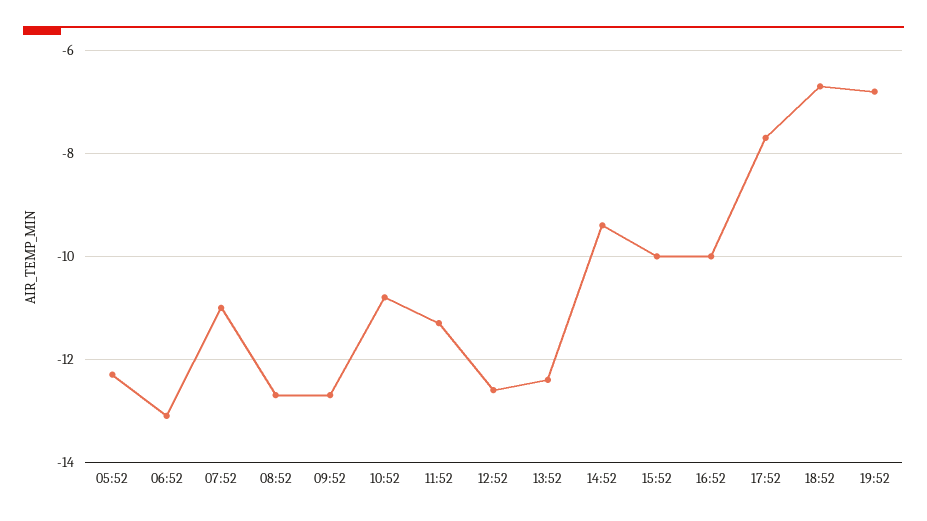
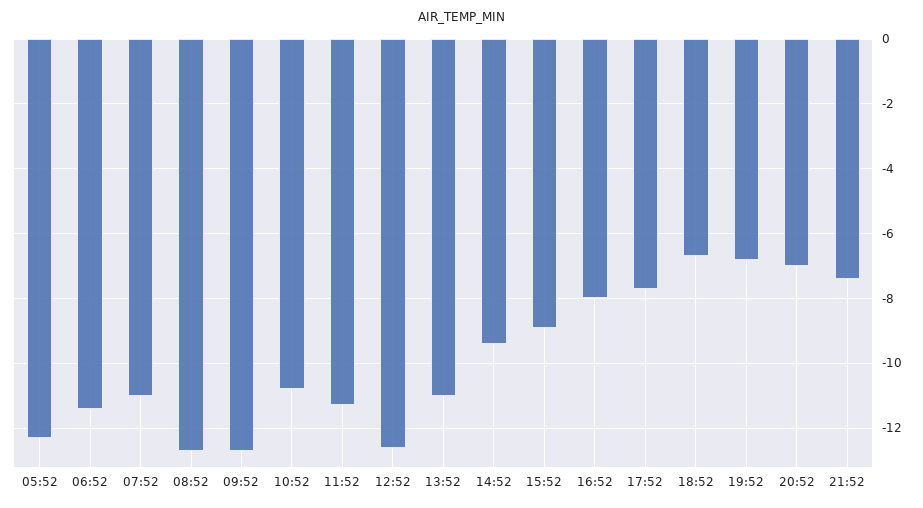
06:52: -13 -> -11.5
13:52: -12.5 -> -11
15:52: -10 -> -9
16:52: -10 -> -8
20:52: none -> -7
21:52: none -> -7.5

